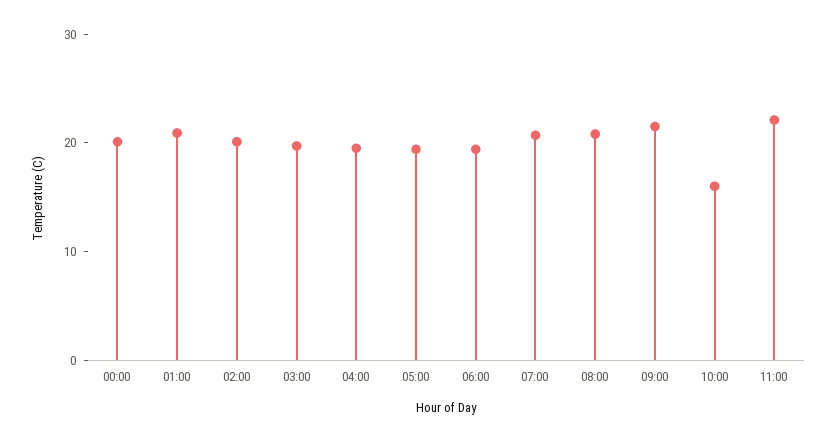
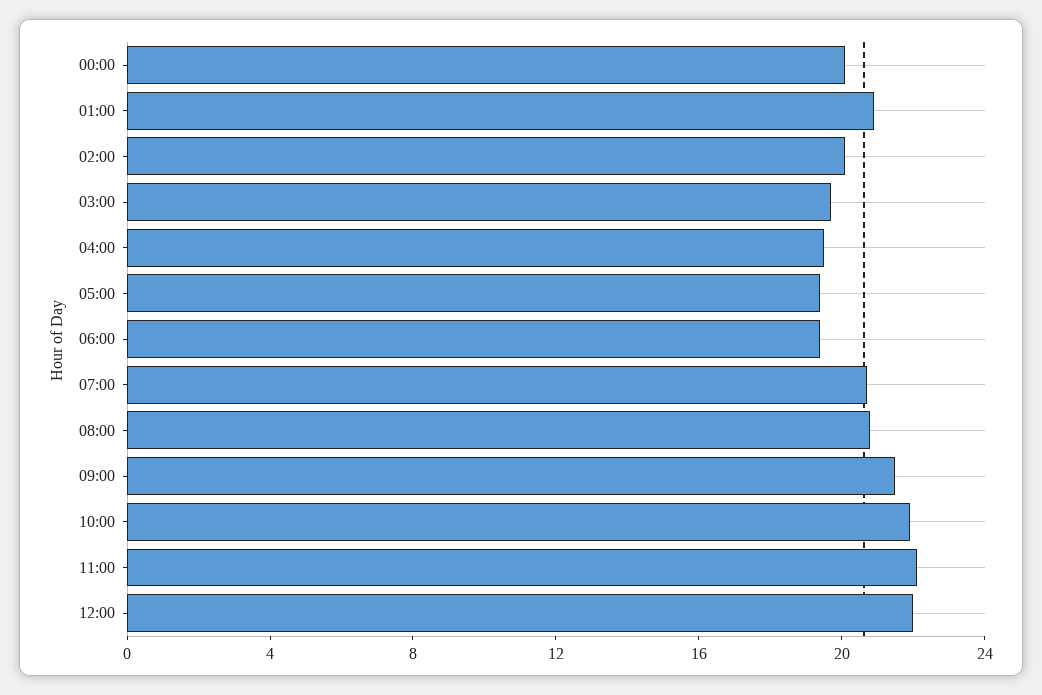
10:00: 16 -> 22
12:00: none -> 22

